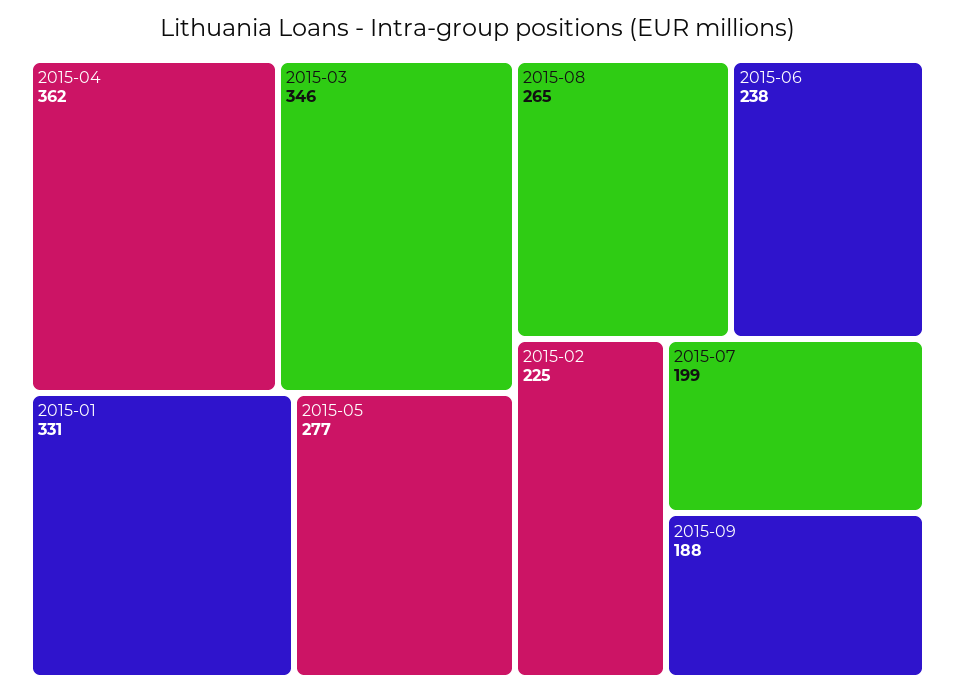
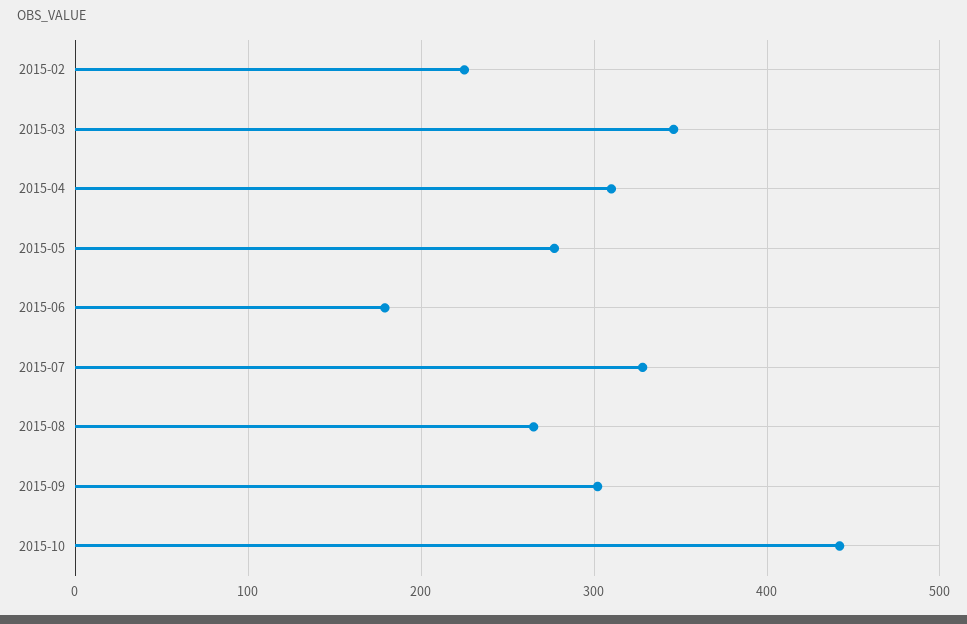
2015-04: 362 -> 310
2015-01: 331 -> none
2015-06: 238 -> 180
2015-07: 199 -> 330
2015-09: 188 -> 300
2015-10: none -> 440

